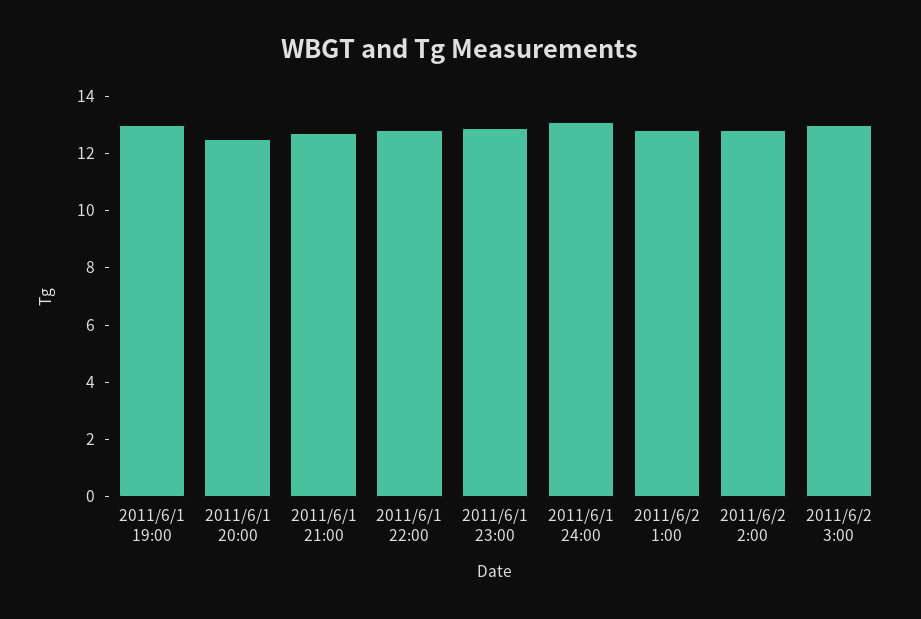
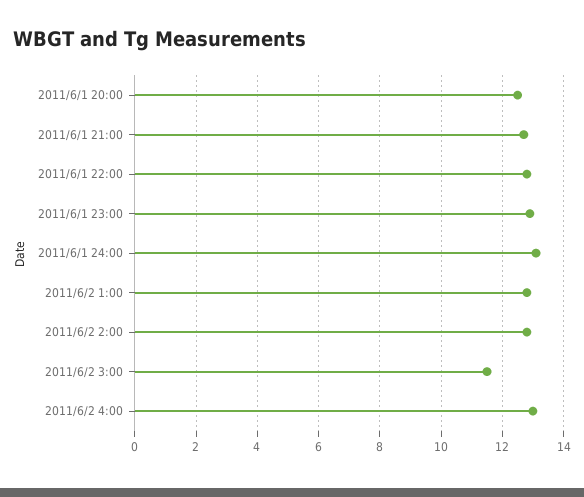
2011/6/1 19:00: 13 -> none
2011/6/2 3:00: 13 -> 11.5
2011/6/2 4:00: none -> 13

